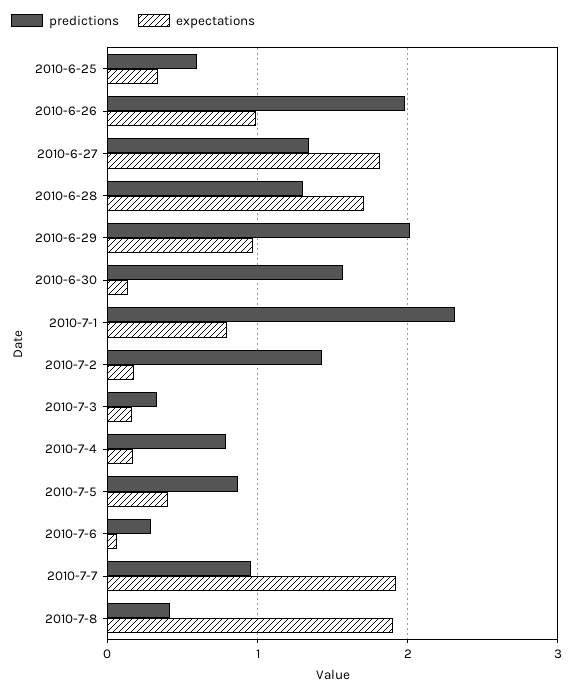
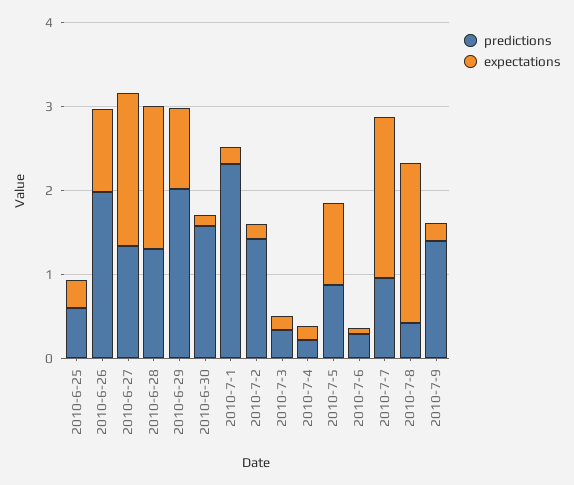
expectations, 2010-7-1: 0.8 -> 0.2
predictions, 2010-7-4: 0.8 -> 0.2
expectations, 2010-7-5: 0.4 -> 1
predictions, 2010-7-9: none -> 1.4
expectations, 2010-7-9: none -> 0.2

